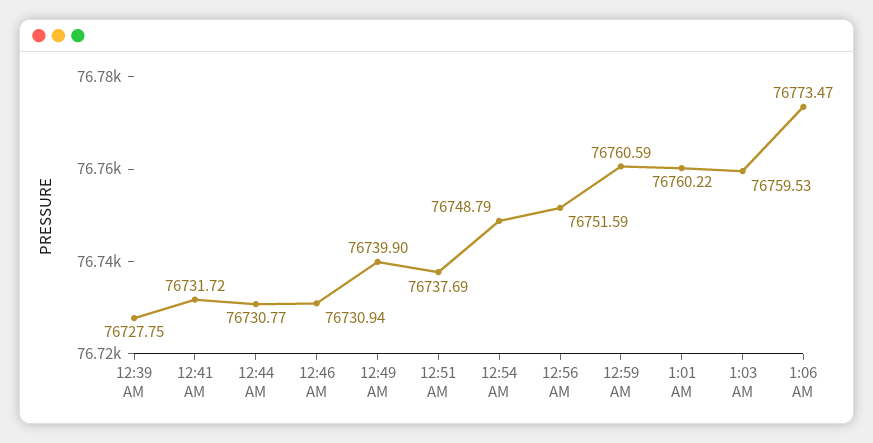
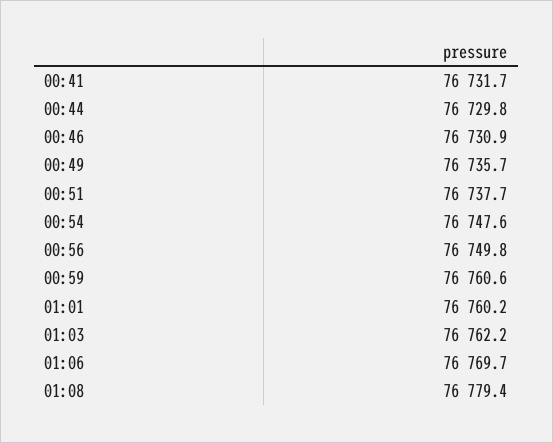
12:39 AM: 76727.75 -> none
12:44 AM: 76730.77 -> 76729.8
12:49 AM: 76739.9 -> 76735.7
12:54 AM: 76748.79 -> 76747.6
12:56 AM: 76751.59 -> 76749.8
1:03 AM: 76759.53 -> 76762.2
1:06 AM: 76773.47 -> 76769.7
01:08: none -> 76779.4

